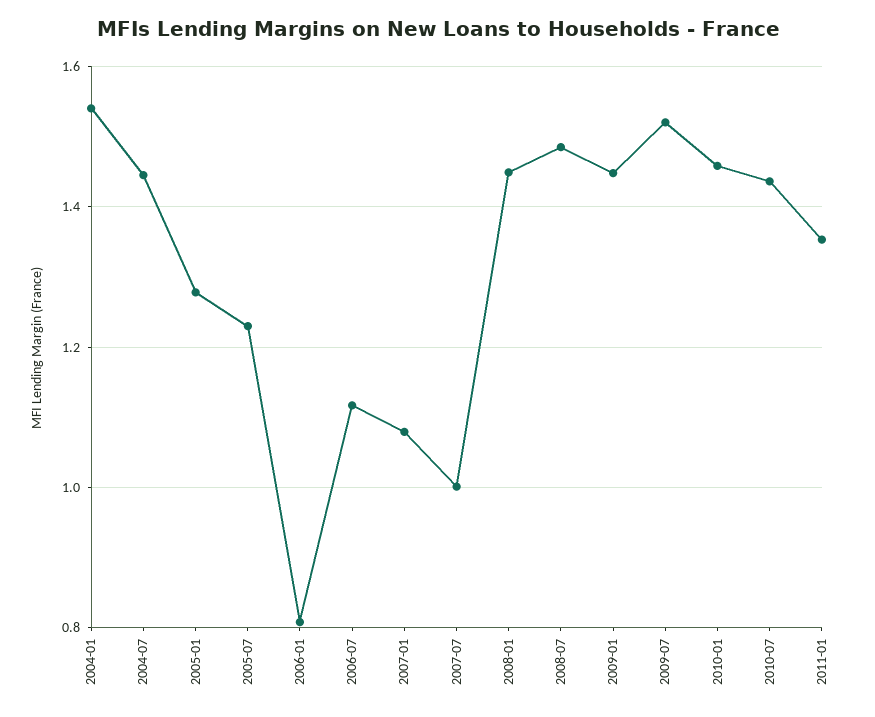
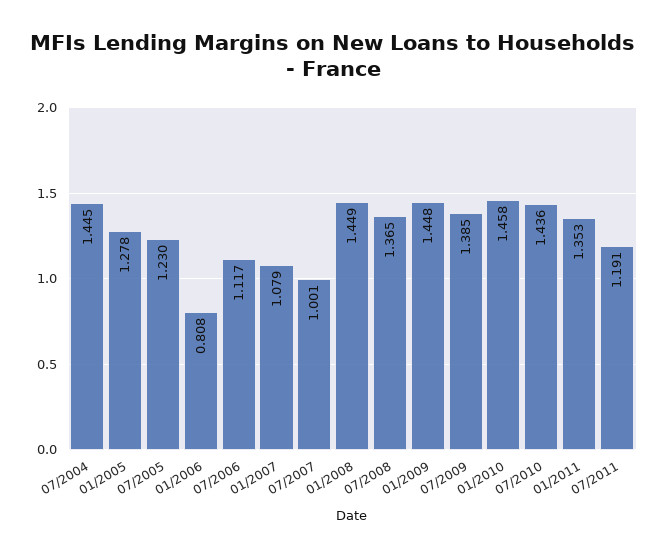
2004-01: 1.54 -> none
2008-07: 1.48 -> 1.365
2009-07: 1.52 -> 1.385
07/2011: none -> 1.191

